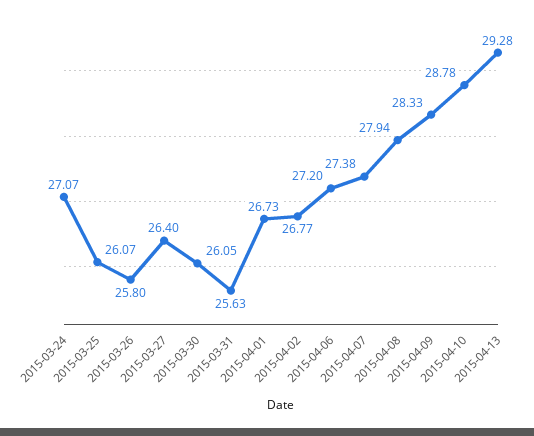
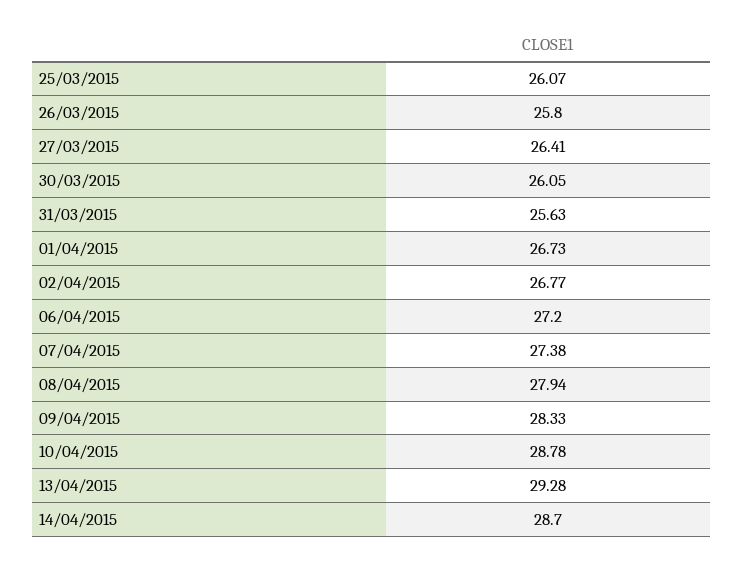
2015-03-24: 27.07 -> none
2015-03-27: 26.4 -> 26.41
14/04/2015: none -> 28.7

